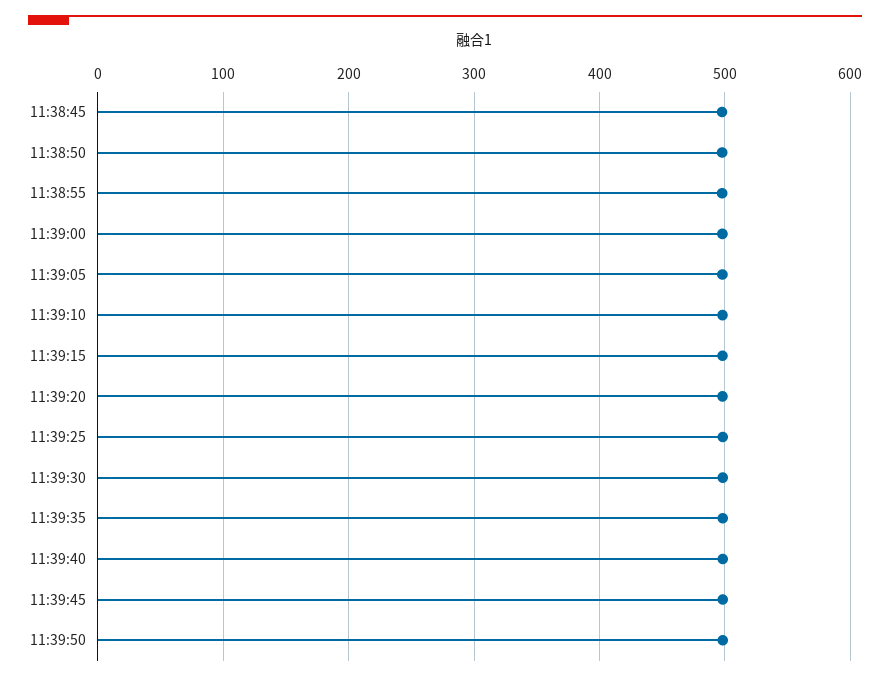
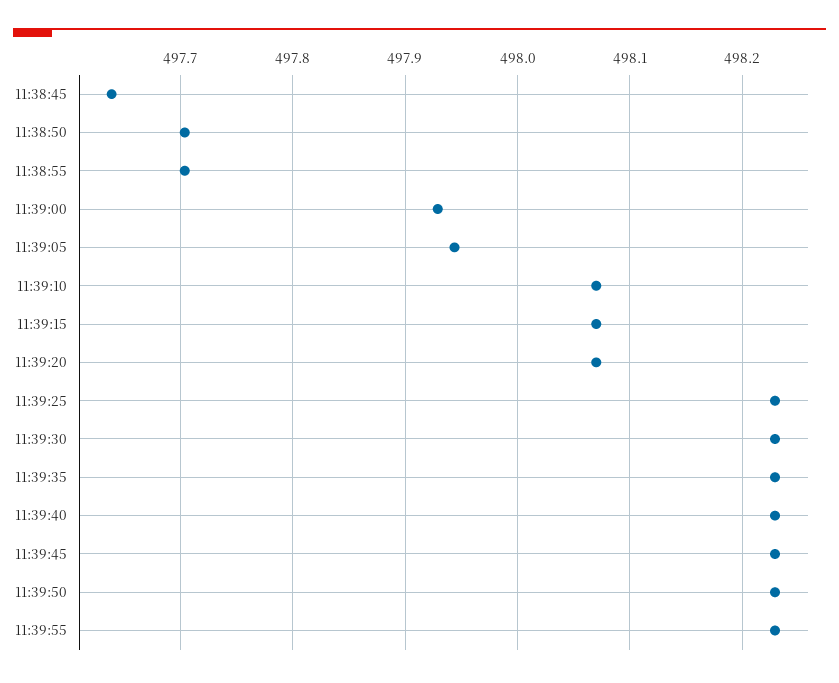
11:39:55: none -> 498.23

